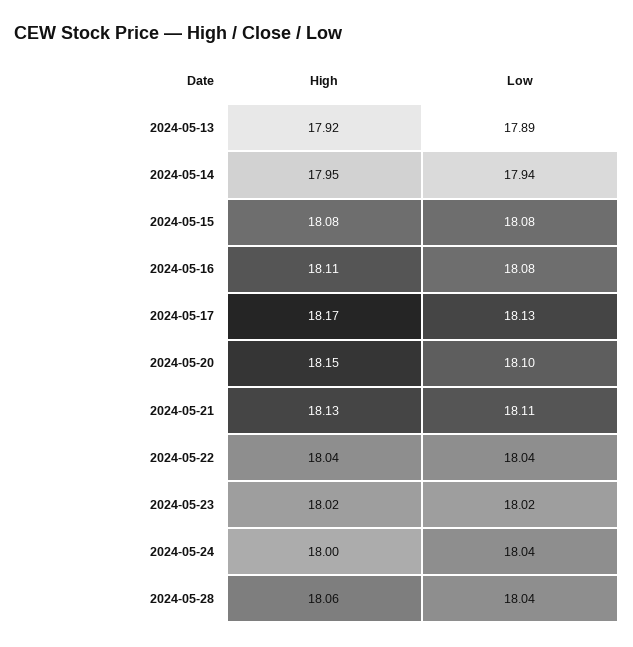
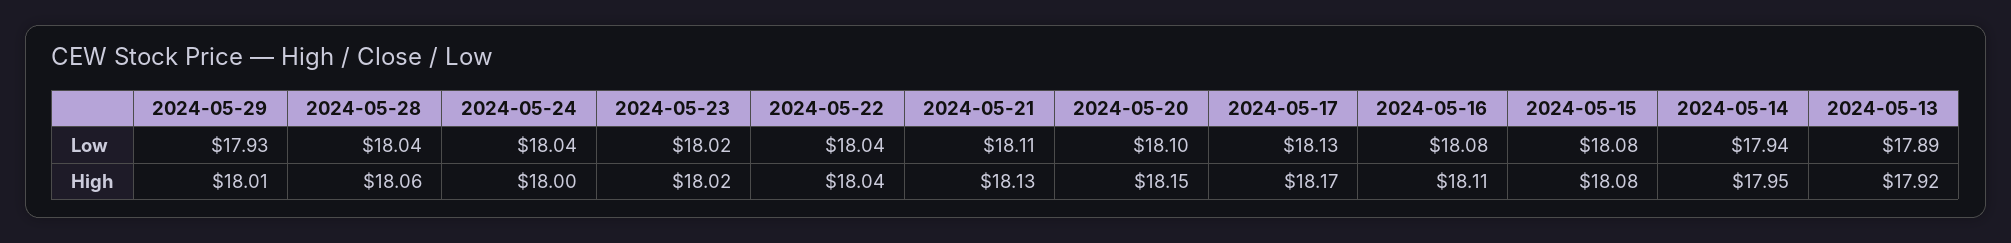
Low, 2024-05-29: none -> 17.93
High, 2024-05-29: none -> 18.01

